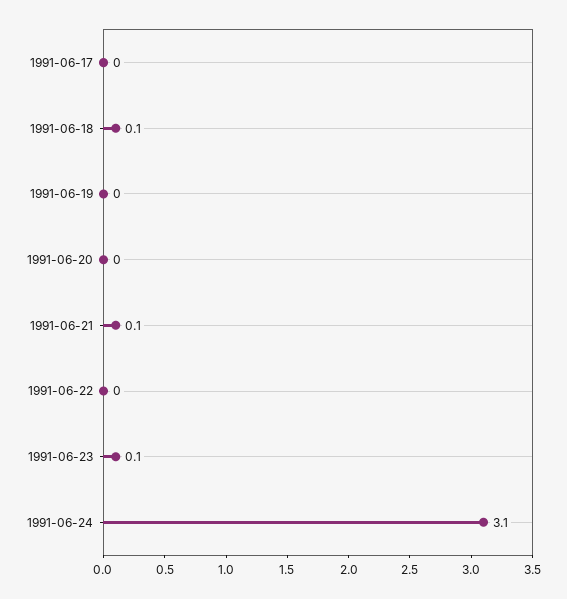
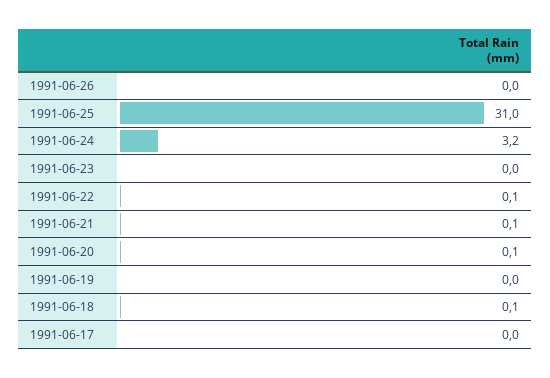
1991-06-20: 0 -> 0.1
1991-06-22: 0 -> 0.1
1991-06-23: 0.1 -> 0
1991-06-24: 3.1 -> 3.2
1991-06-26: none -> 0
1991-06-25: none -> 31

